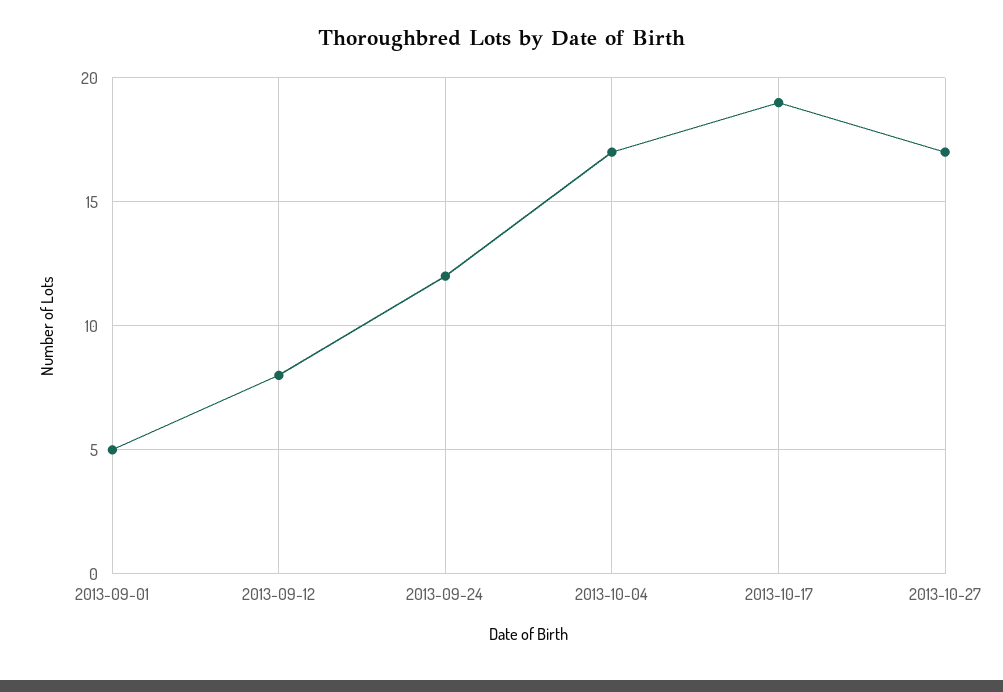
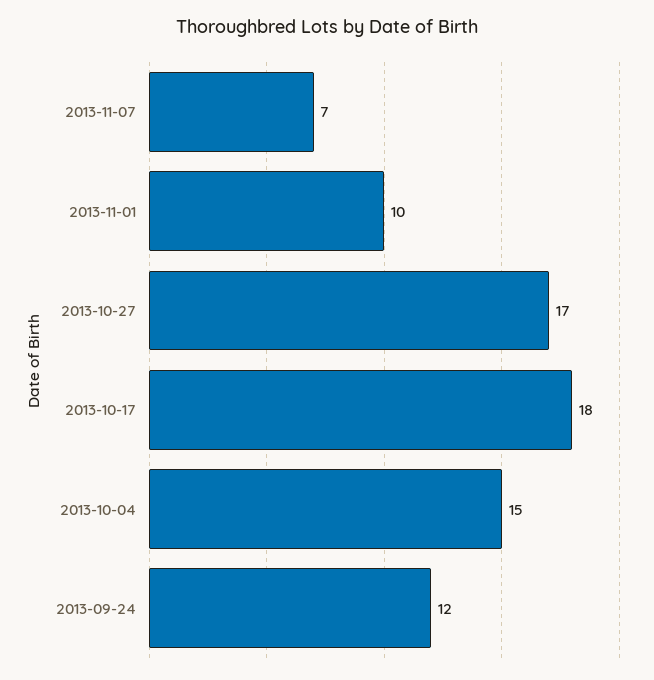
2013-09-01: 5 -> none
2013-09-12: 8 -> none
2013-10-04: 17 -> 15
2013-10-17: 19 -> 18
2013-11-07: none -> 7
2013-11-01: none -> 10

